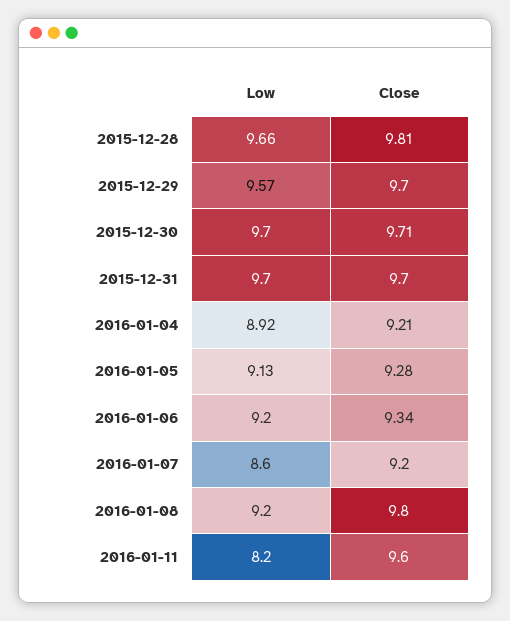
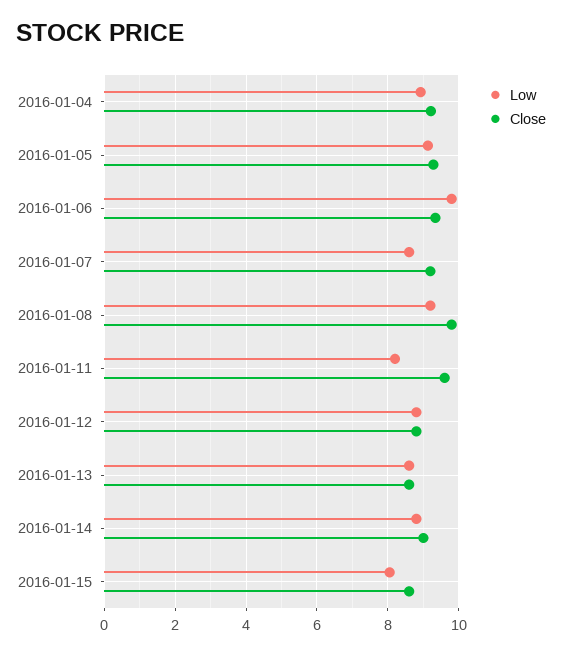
Low, 2015-12-28: 9.66 -> none
Close, 2015-12-28: 9.81 -> none
Low, 2015-12-29: 9.57 -> none
Close, 2015-12-29: 9.7 -> none
Low, 2015-12-30: 9.7 -> none
Close, 2015-12-30: 9.71 -> none
Low, 2015-12-31: 9.7 -> none
Close, 2015-12-31: 9.7 -> none
Low, 2016-01-06: 9.2 -> 9.8
Low, 2016-01-12: none -> 8.8
Close, 2016-01-12: none -> 8.8
Low, 2016-01-13: none -> 8.6
Close, 2016-01-13: none -> 8.6
Low, 2016-01-14: none -> 8.8
Close, 2016-01-14: none -> 9
Low, 2016-01-15: none -> 8
Close, 2016-01-15: none -> 8.6

